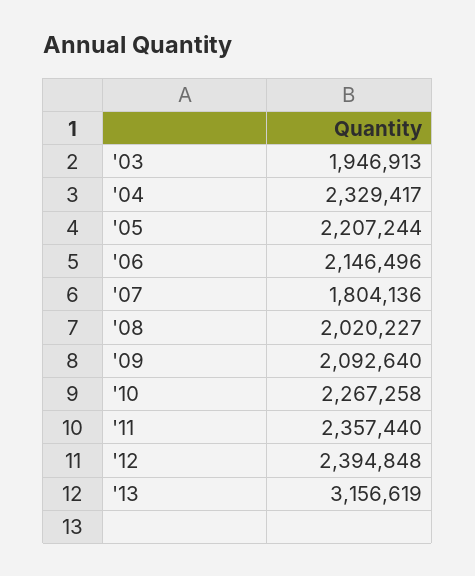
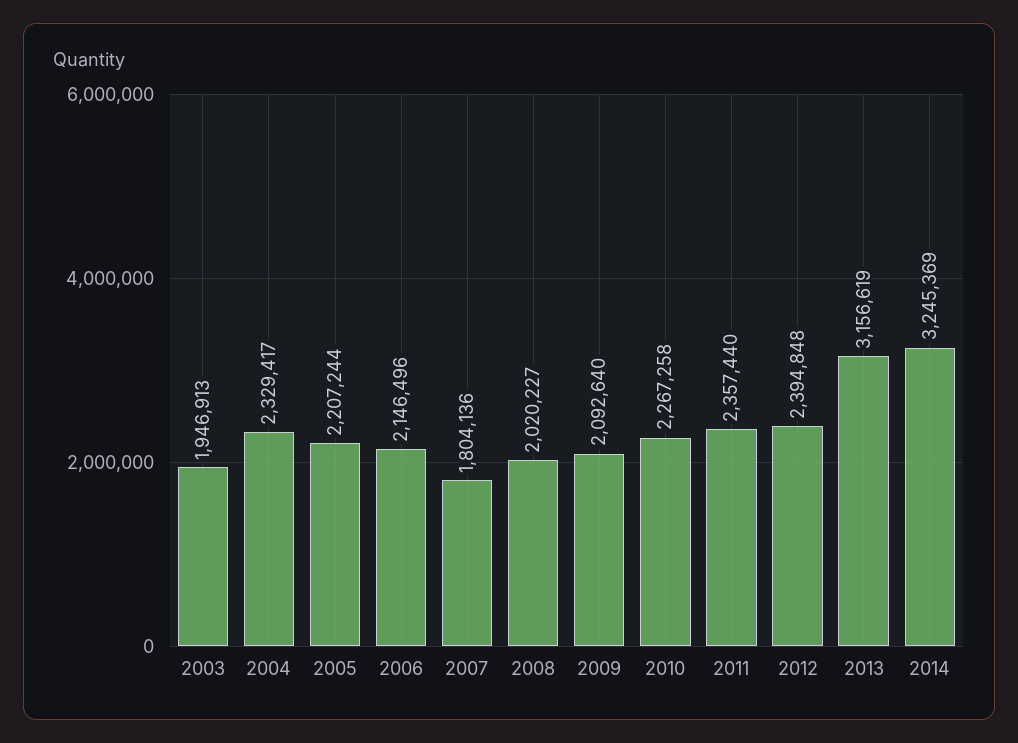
2014: none -> 3245369

